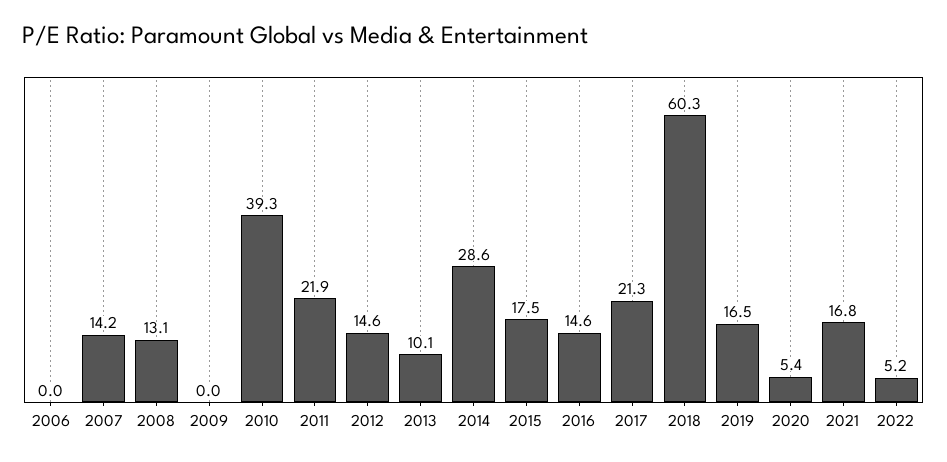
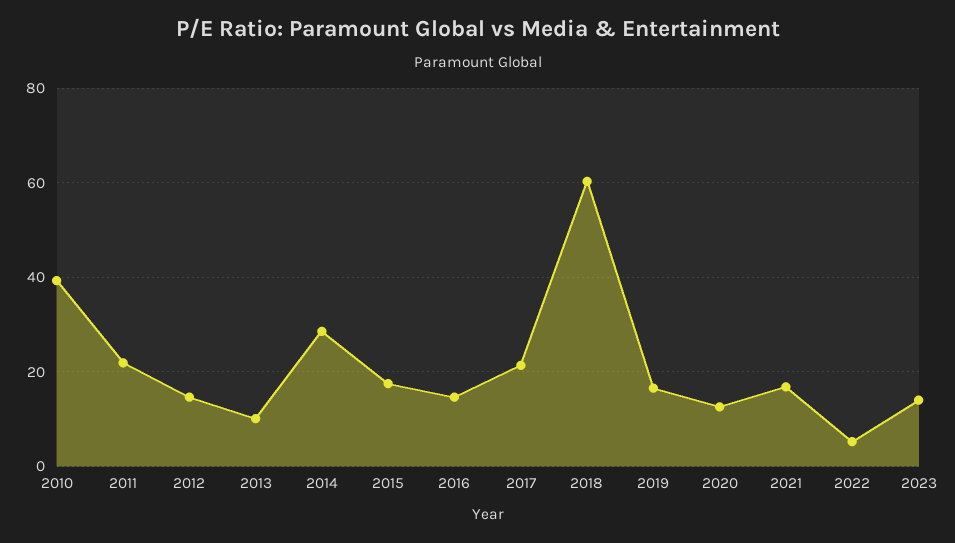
2006: 0 -> none
2007: 14.2 -> none
2008: 13.1 -> none
2009: 0 -> none
2020: 5.4 -> 12
2023: none -> 14

